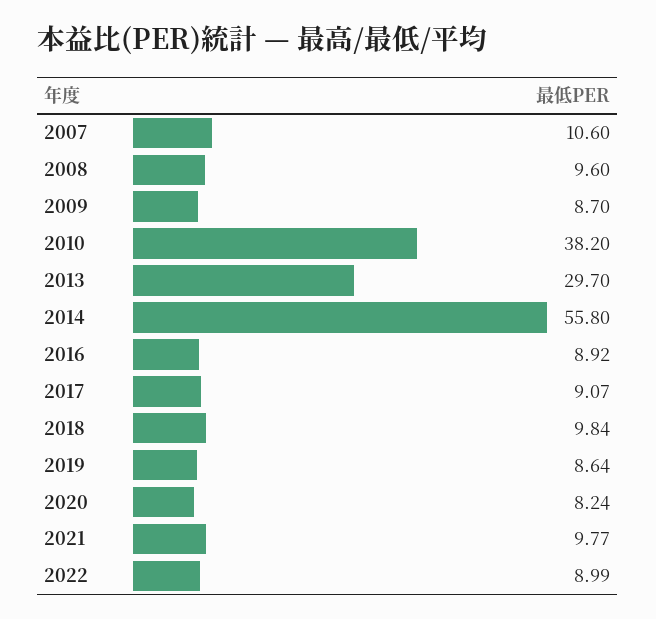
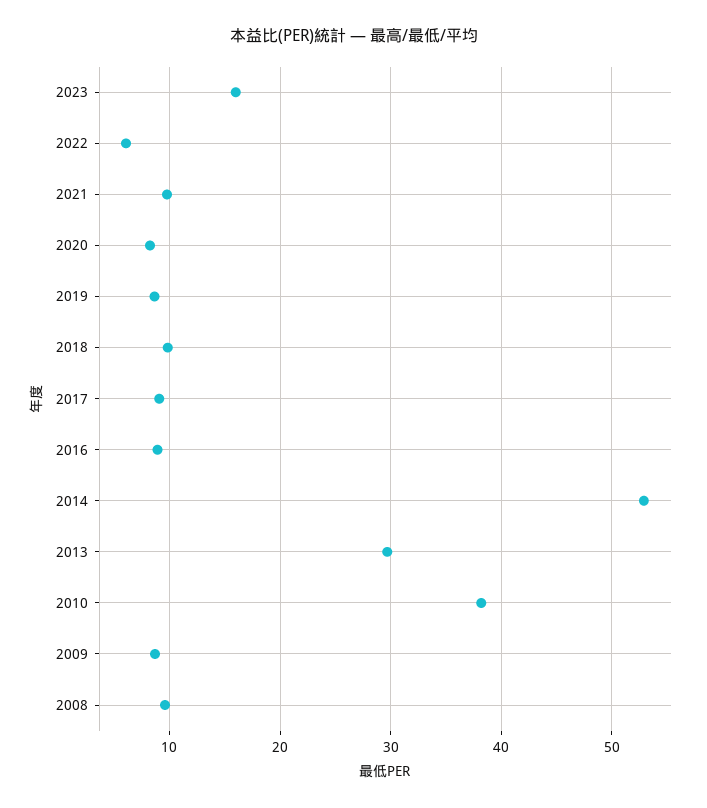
2007: 10.6 -> none
2014: 55.8 -> 53
2022: 8.99 -> 6
2023: none -> 16

